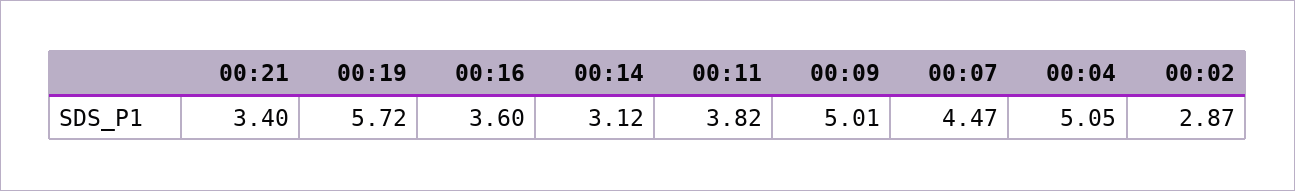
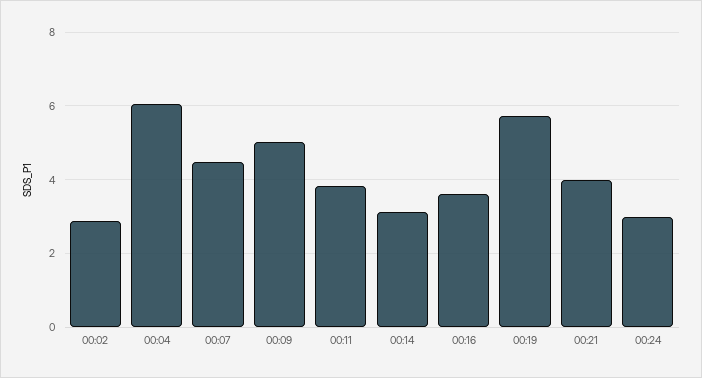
00:21: 3.4 -> 4
00:04: 5.05 -> 6
00:24: none -> 3

